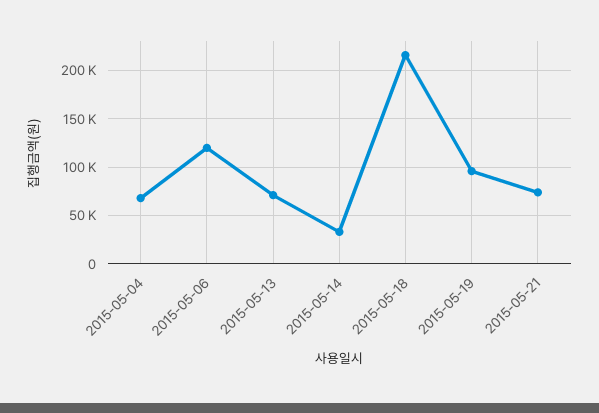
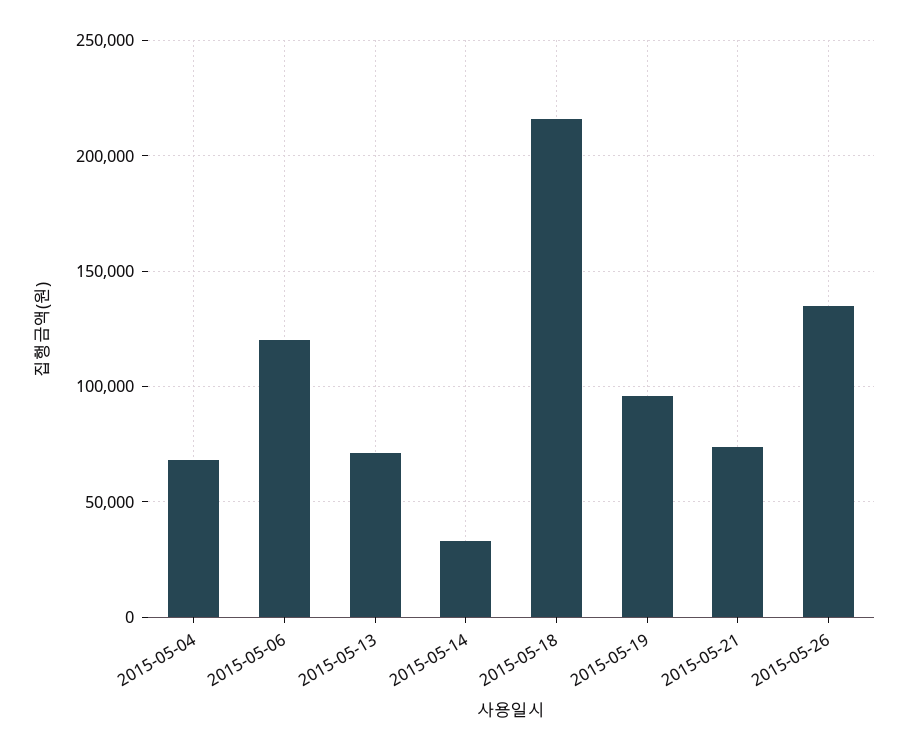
2015-05-26: none -> 135000

